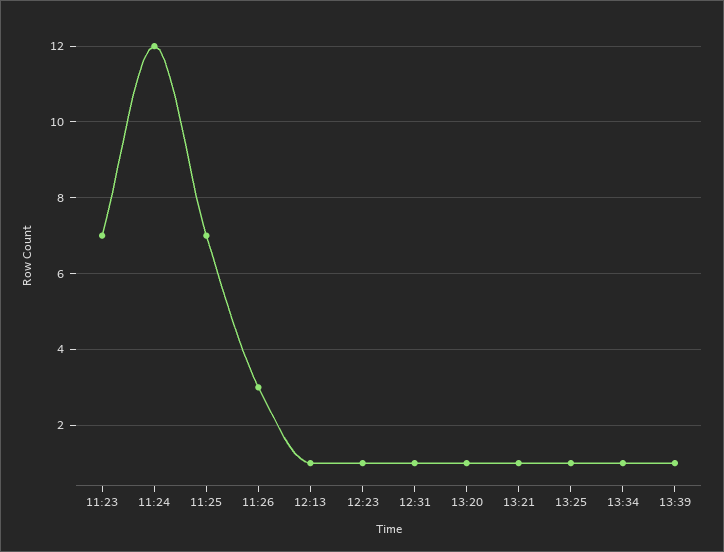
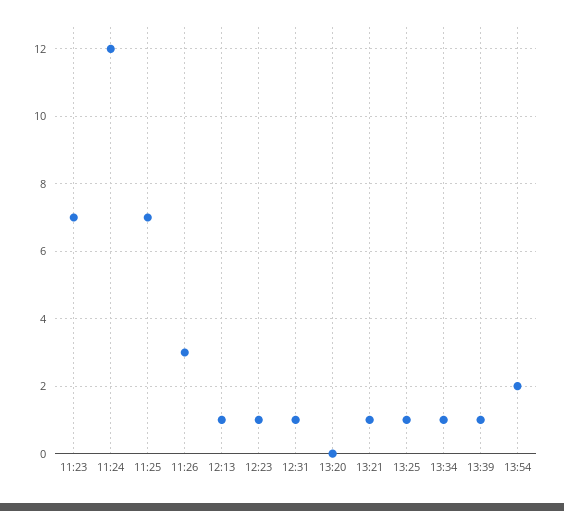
13:20: 1 -> 0
13:54: none -> 2

